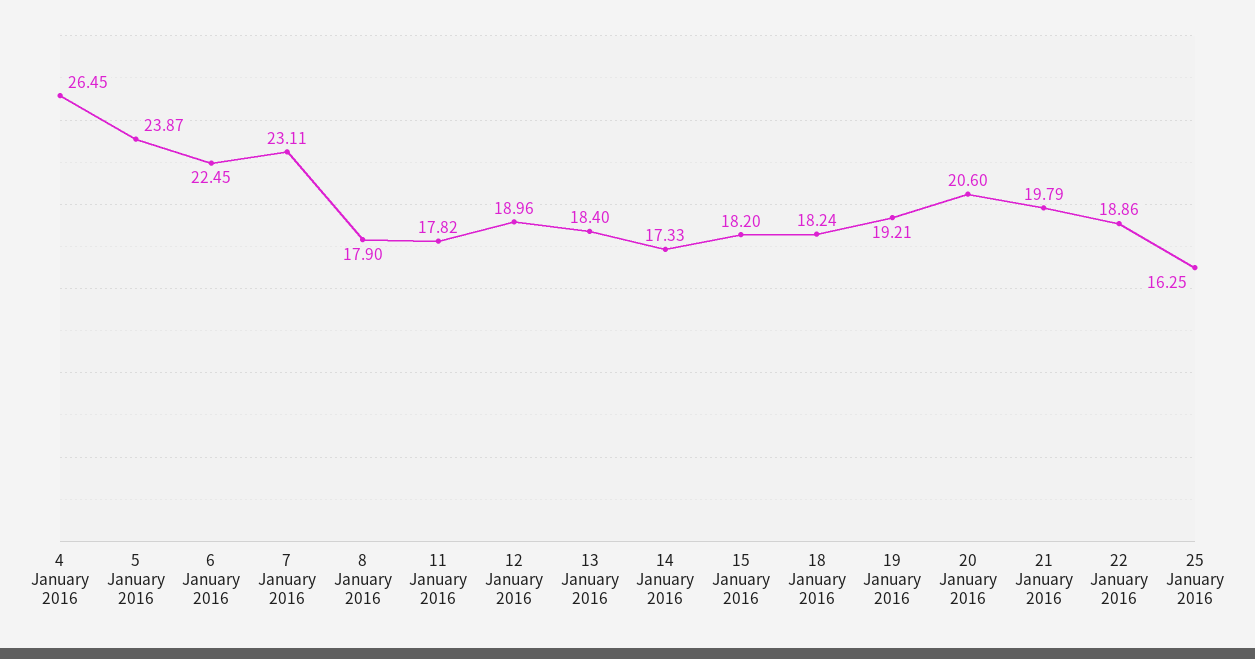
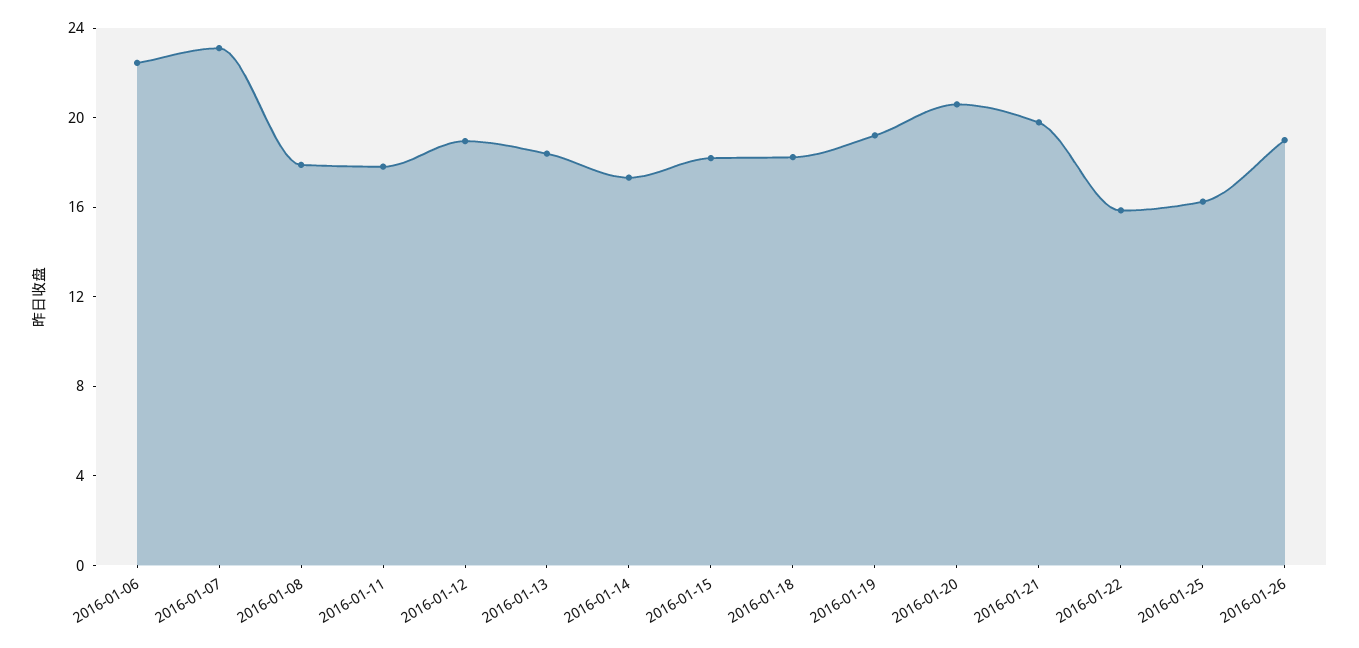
4 January 2016: 26.45 -> none
5 January 2016: 23.87 -> none
22 January 2016: 18.86 -> 16
2016-01-26: none -> 19

